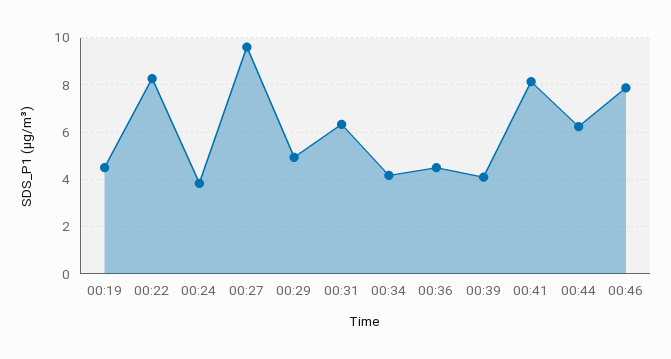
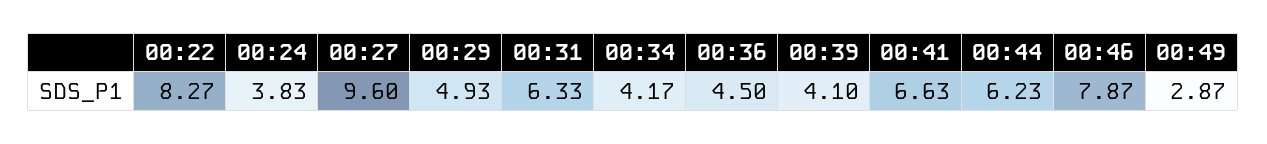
00:19: 4.5 -> none
00:41: 8 -> 6.63
00:49: none -> 2.87

